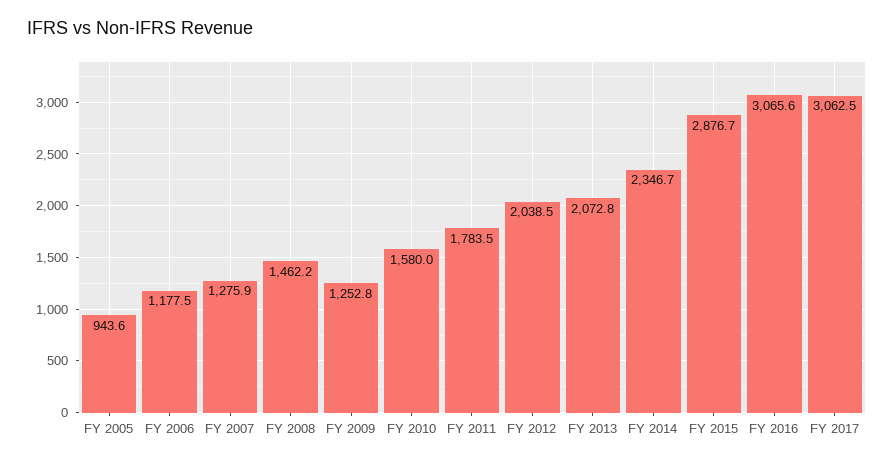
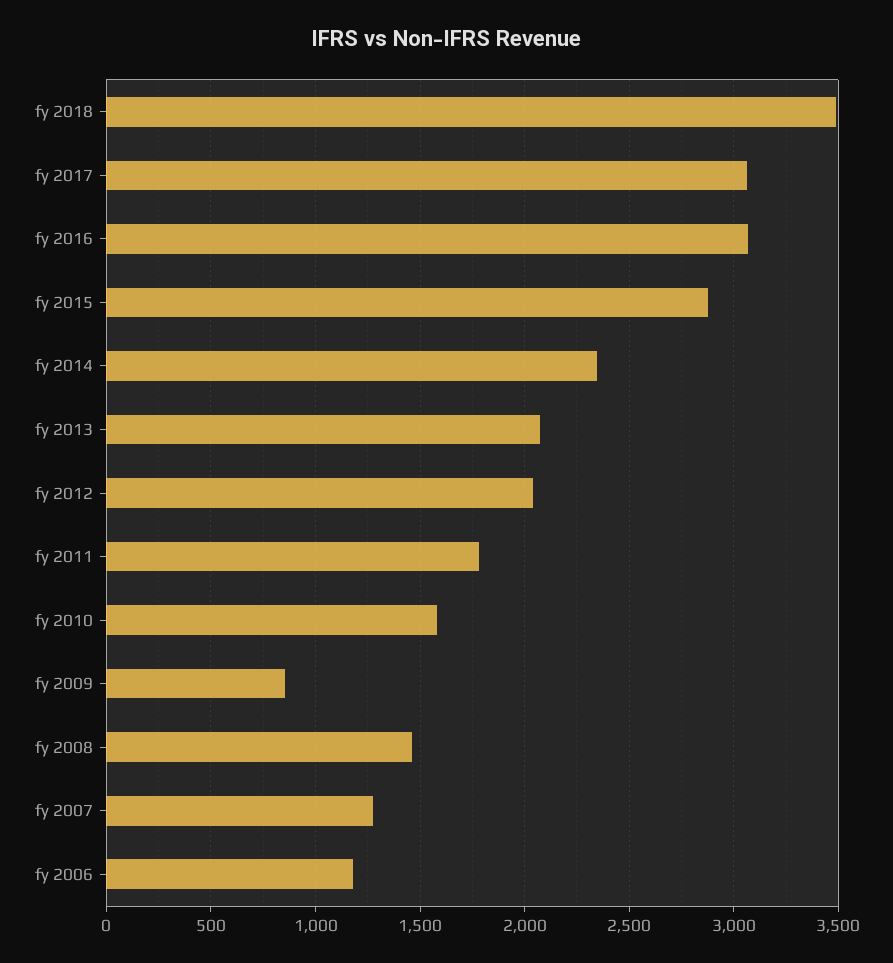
FY 2005: 943.6 -> none
FY 2009: 1252.8 -> 850
fy 2018: none -> 3500

